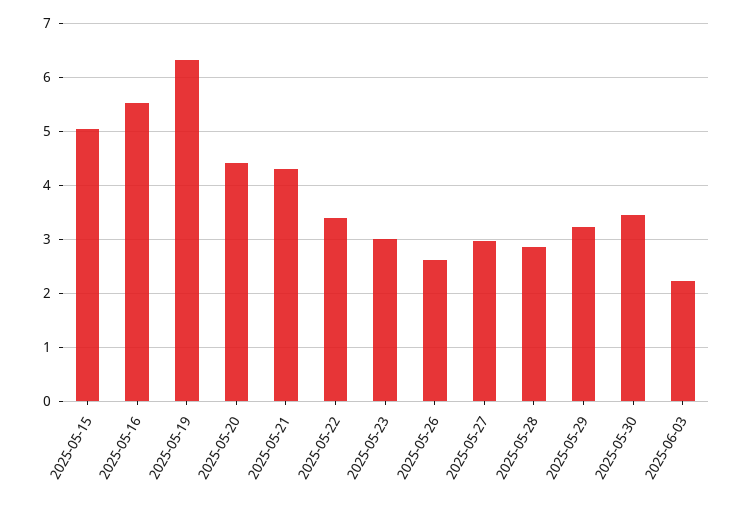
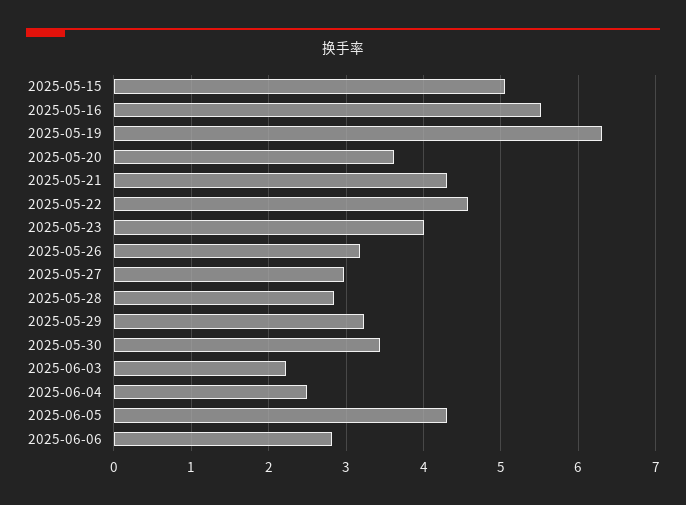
2025-05-20: 4.4 -> 3.6
2025-05-22: 3.4 -> 4.6
2025-05-23: 3 -> 4
2025-05-26: 2.6 -> 3.2
2025-06-04: none -> 2.5
2025-06-05: none -> 4.3
2025-06-06: none -> 2.8

